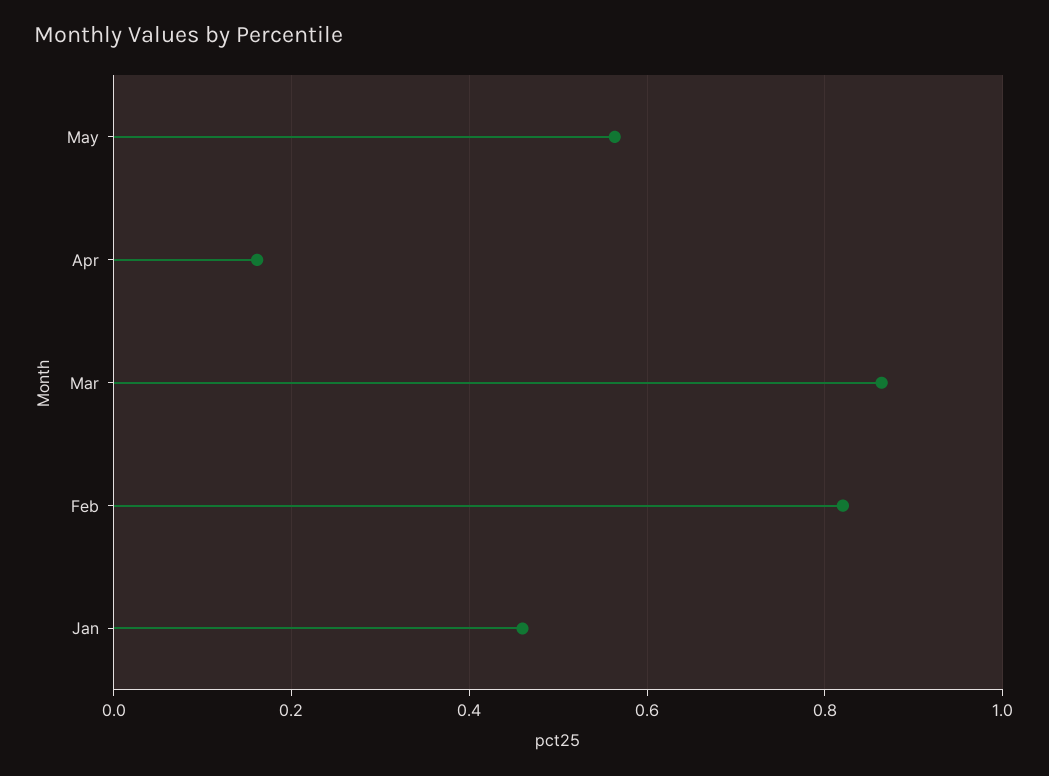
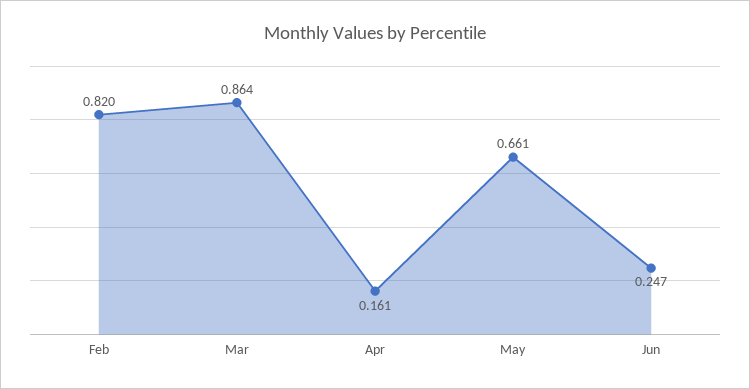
May: 0.56 -> 0.661
Jan: 0.46 -> none
Jun: none -> 0.247

